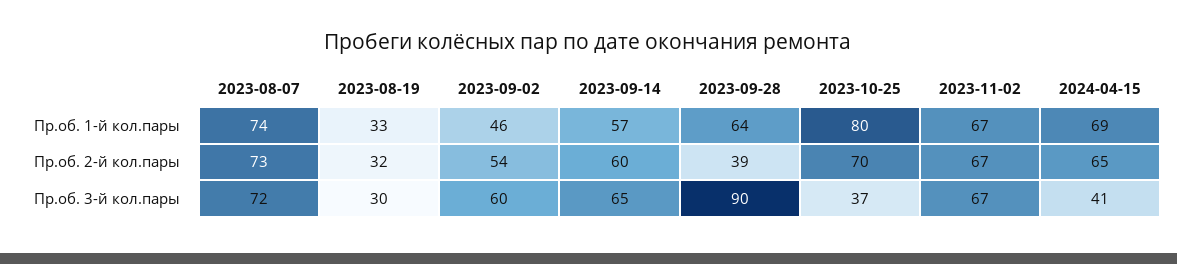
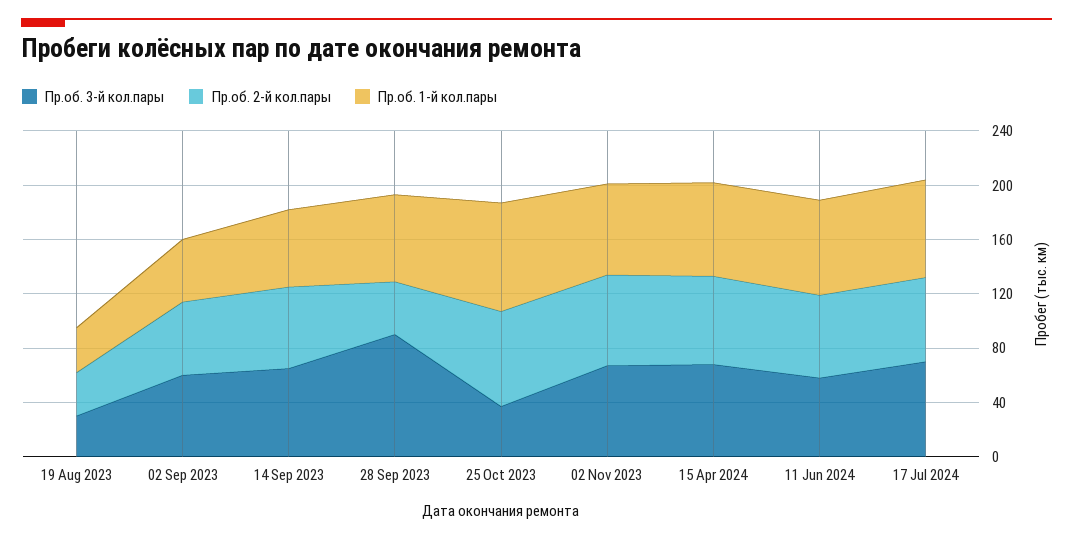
Пр.об. 1-й кол.пары, 2023-08-07: 74 -> none
Пр.об. 2-й кол.пары, 2023-08-07: 73 -> none
Пр.об. 3-й кол.пары, 2023-08-07: 72 -> none
Пр.об. 3-й кол.пары, 2024-04-15: 41 -> 70
Пр.об. 3-й кол.пары, 11 Jun 2024: none -> 60
Пр.об. 2-й кол.пары, 11 Jun 2024: none -> 60
Пр.об. 1-й кол.пары, 11 Jun 2024: none -> 70
Пр.об. 3-й кол.пары, 17 Jul 2024: none -> 70
Пр.об. 2-й кол.пары, 17 Jul 2024: none -> 60
Пр.об. 1-й кол.пары, 17 Jul 2024: none -> 70

